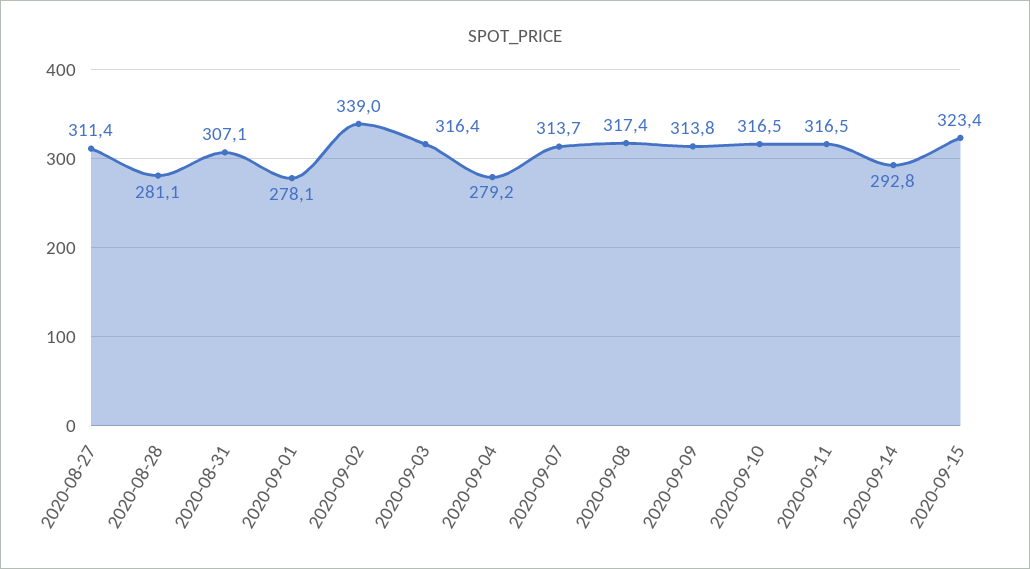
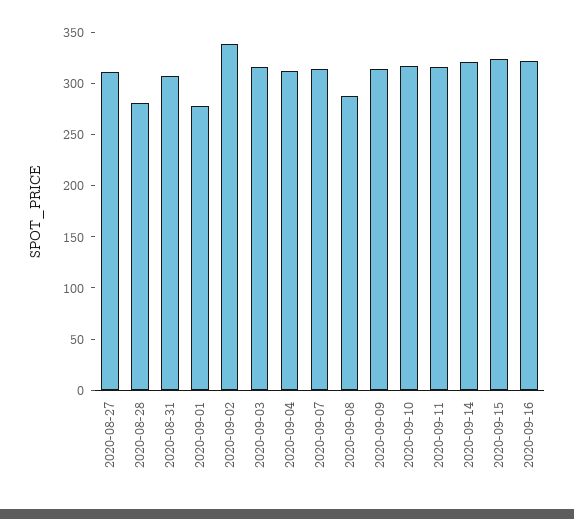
2020-09-04: 279.2 -> 310
2020-09-08: 317.4 -> 290
2020-09-14: 292.8 -> 320
2020-09-16: none -> 320

